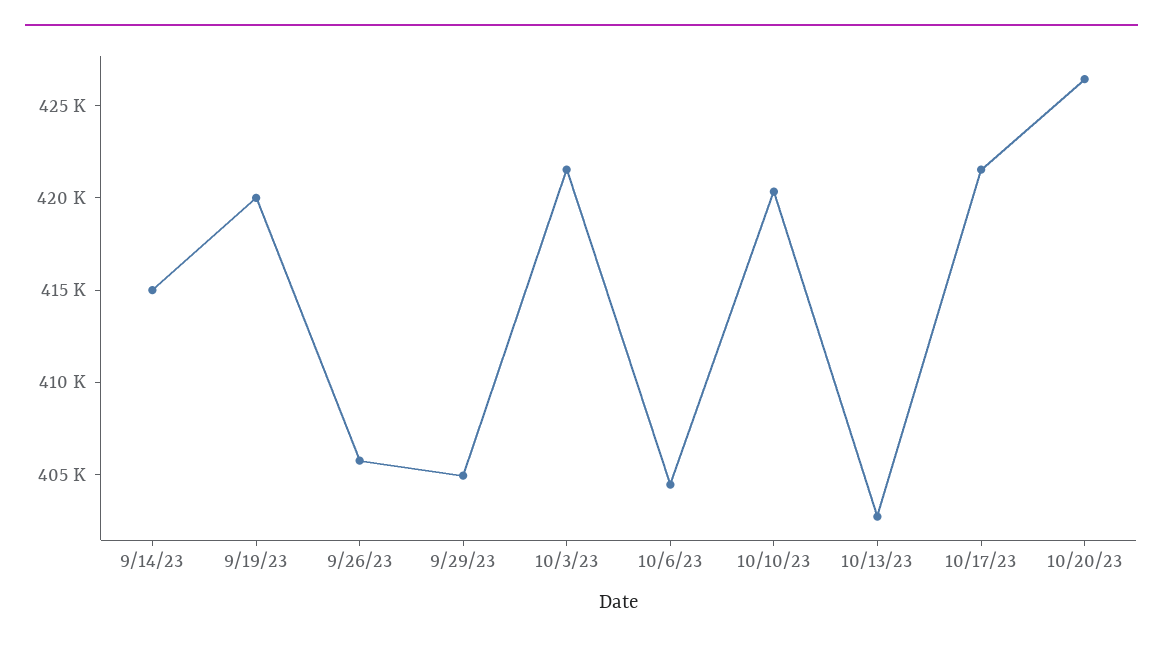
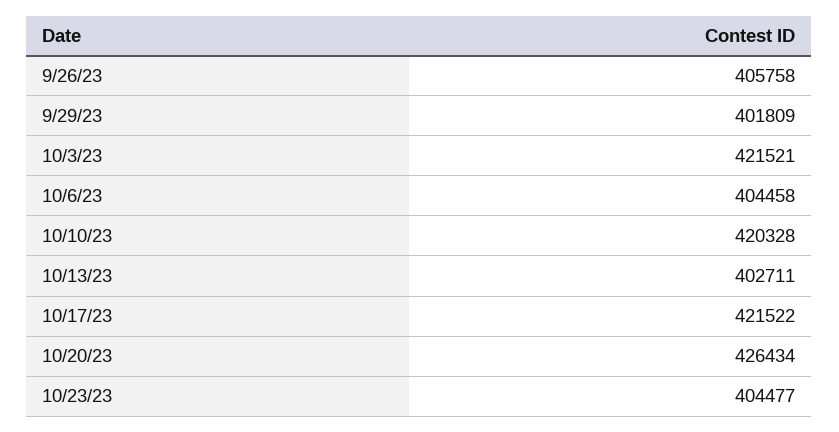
9/14/23: 415000 -> none
9/19/23: 420000 -> none
9/29/23: 405000 -> 401809
10/23/23: none -> 404477

